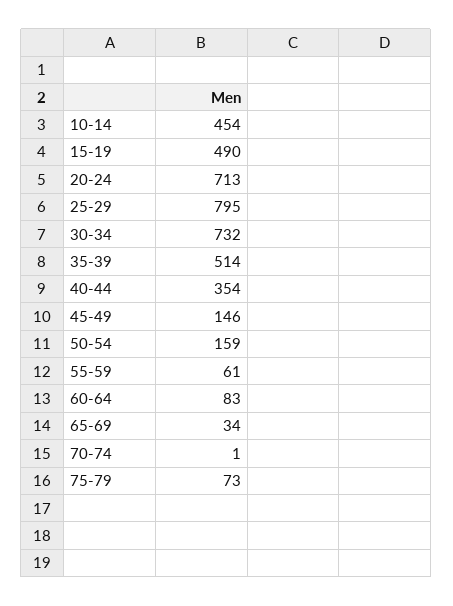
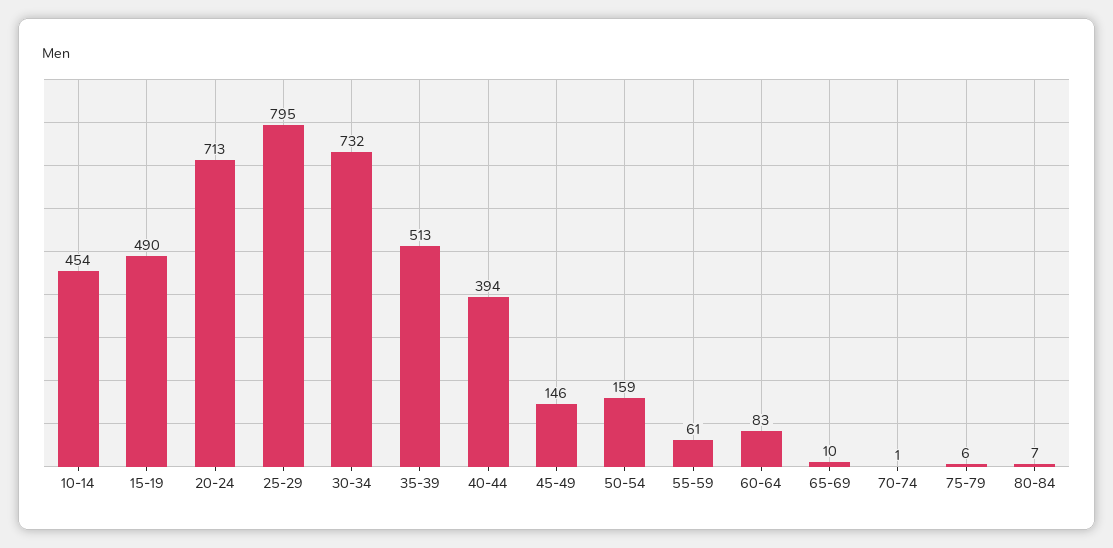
35-39: 514 -> 513
40-44: 354 -> 394
65-69: 34 -> 10
75-79: 73 -> 6
80-84: none -> 7

